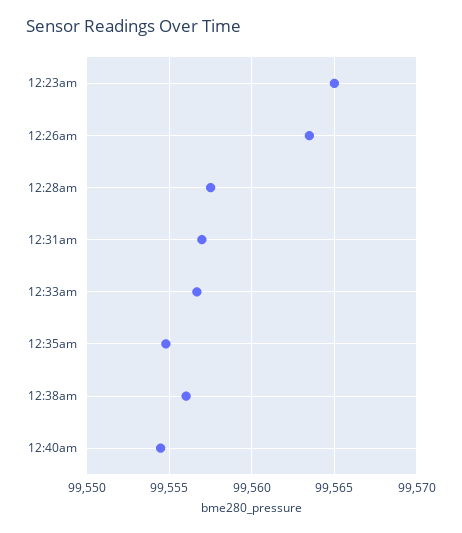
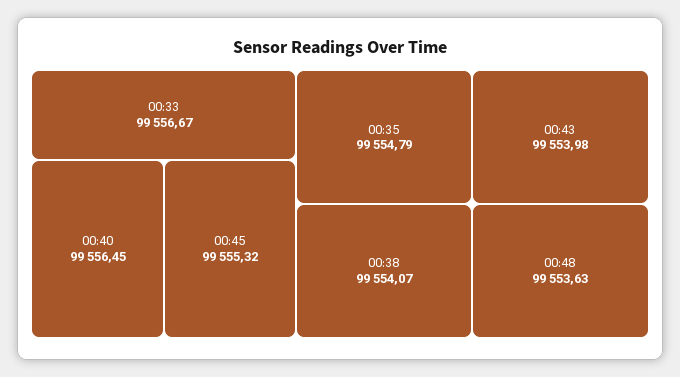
12:23am: 99565 -> none
12:26am: 99563.5 -> none
12:28am: 99557.5 -> none
12:31am: 99557 -> none
12:38am: 99556 -> 99554.07
12:40am: 99554.5 -> 99556.45
00:45: none -> 99555.32
00:43: none -> 99553.98
00:48: none -> 99553.63

